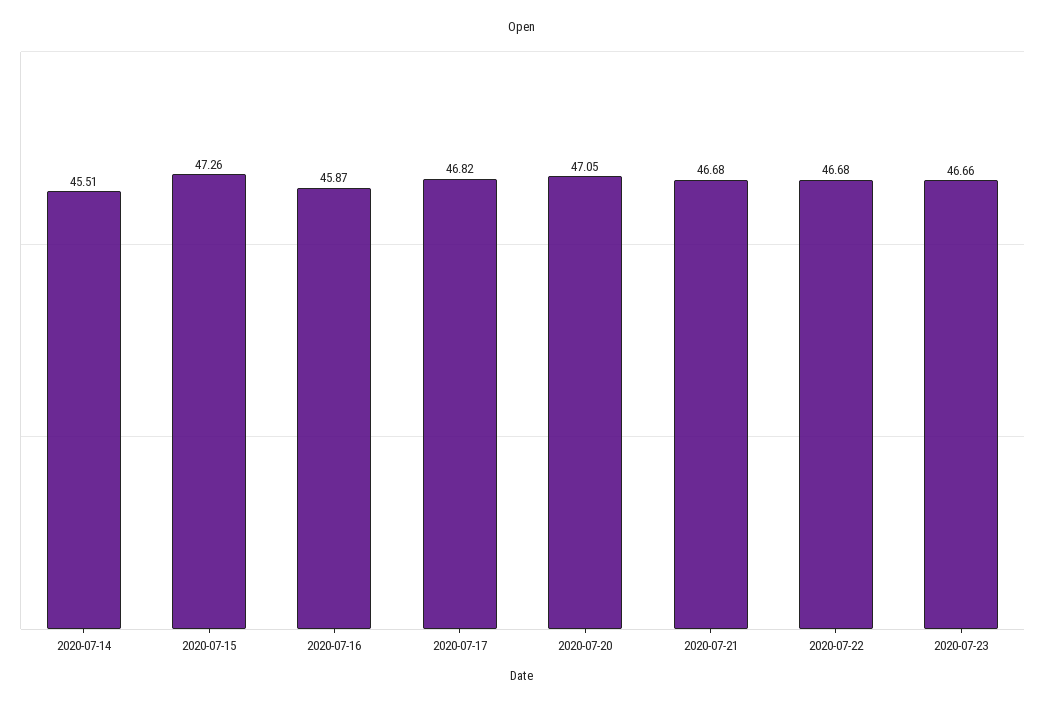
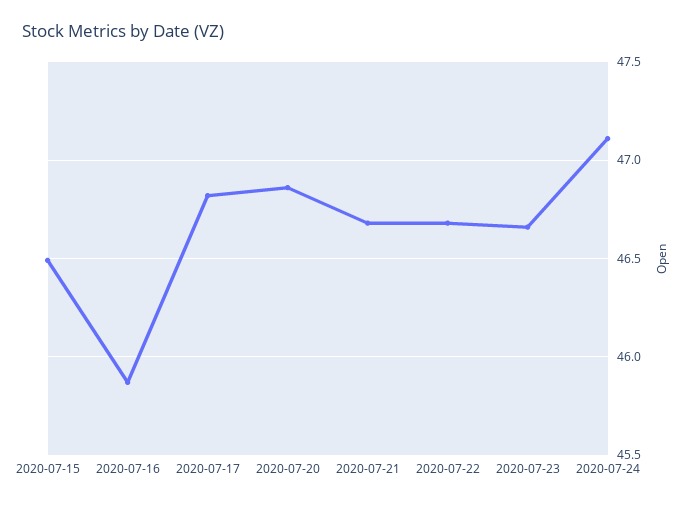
2020-07-14: 45.51 -> none
2020-07-15: 47.26 -> 46.5
2020-07-20: 47.05 -> 46.85
2020-07-24: none -> 47.1

